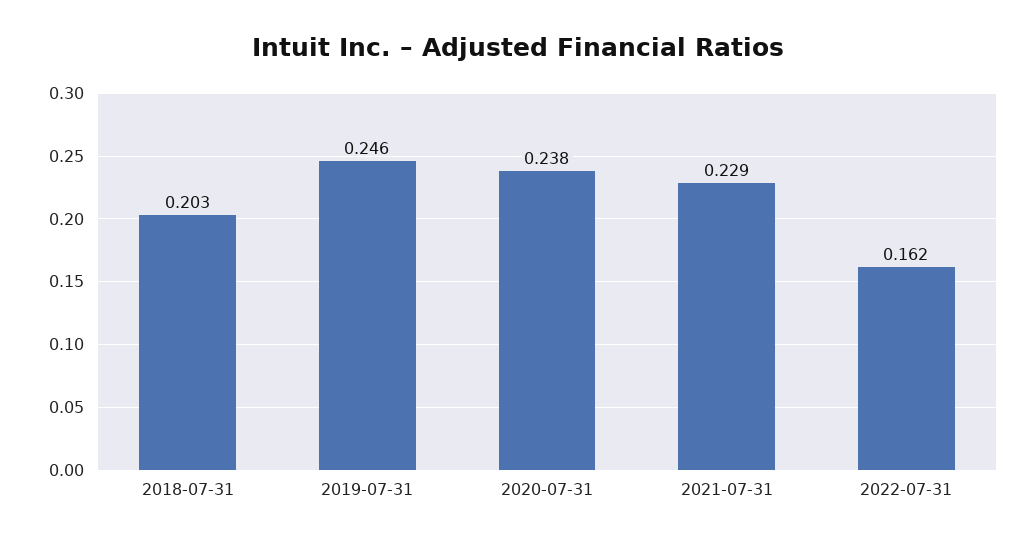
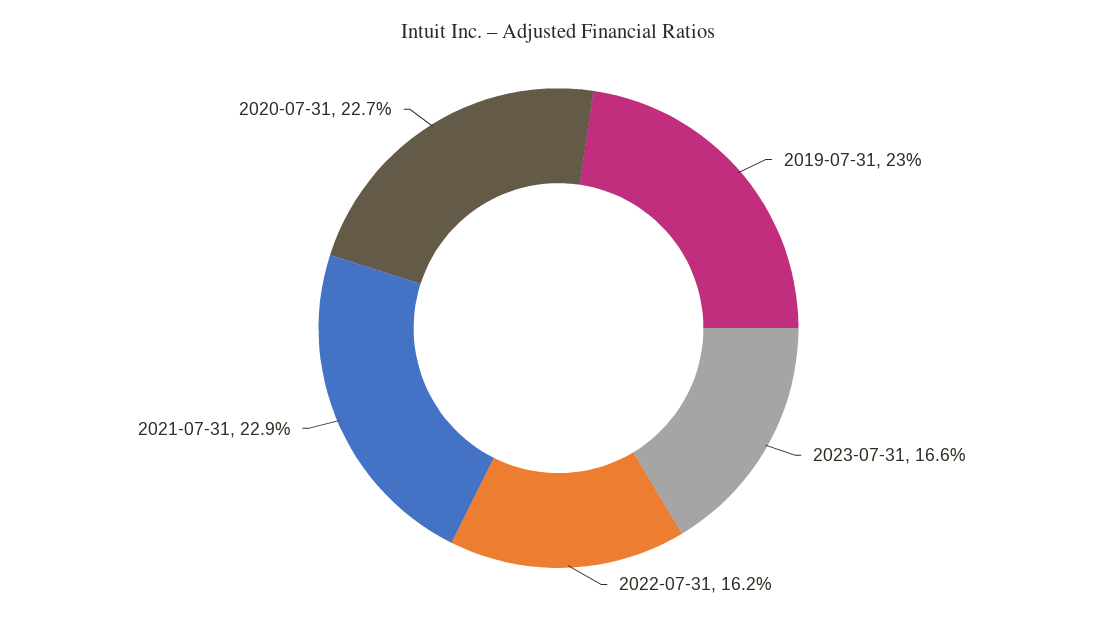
2018-07-31: 0.203 -> none
2019-07-31: 0.246 -> 0.23
2020-07-31: 0.238 -> 0.227
2023-07-31: none -> 0.166

